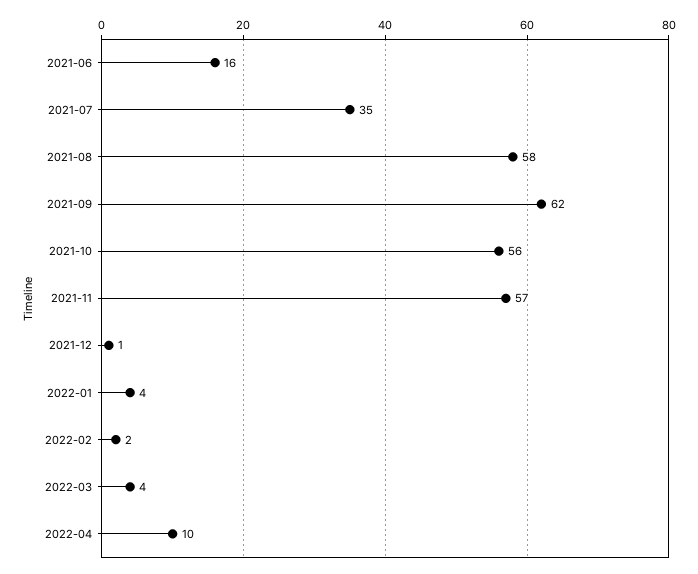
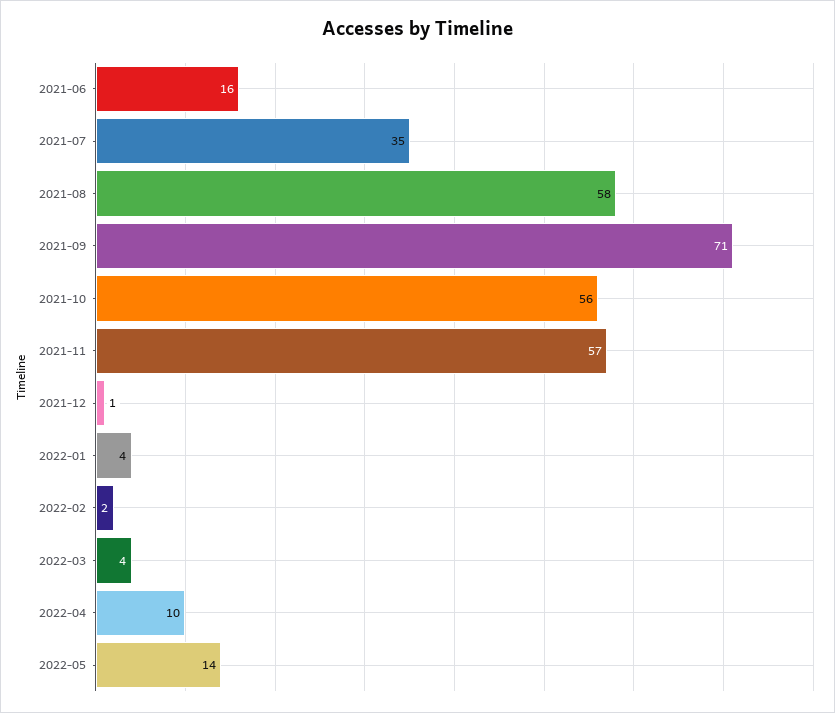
2021-09: 62 -> 71
2022-05: none -> 14

